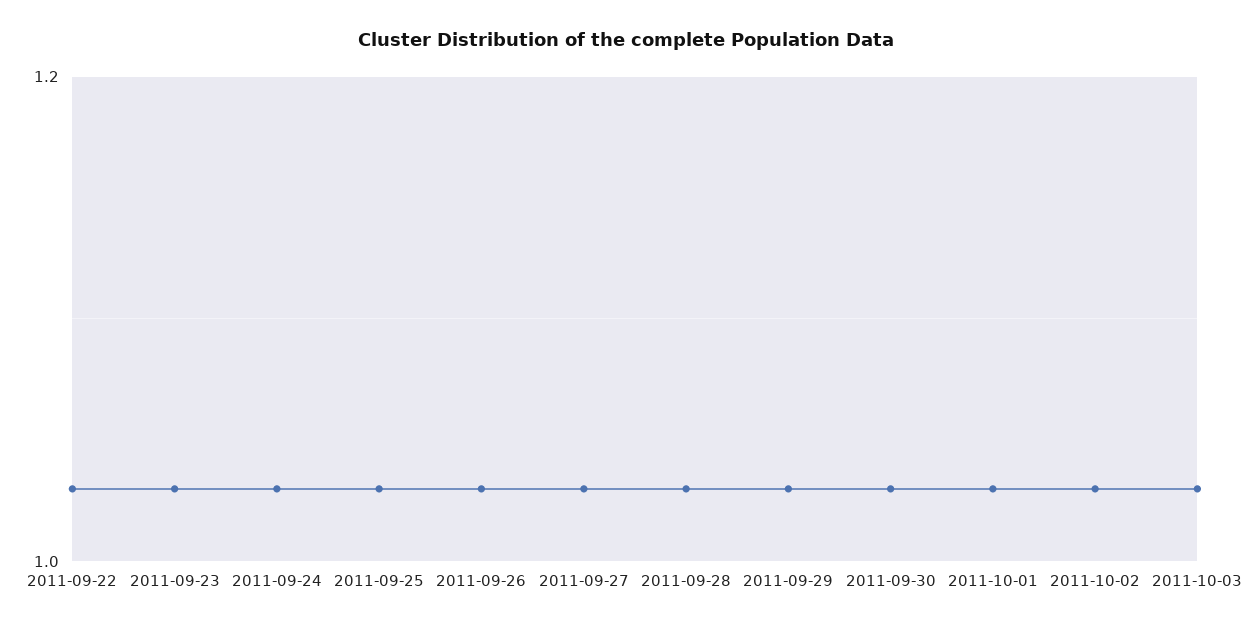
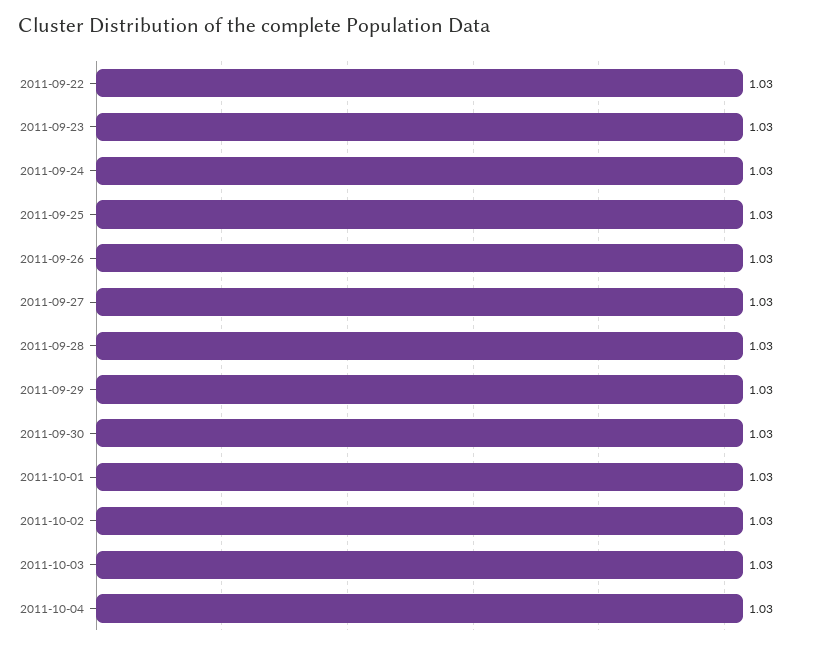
2011-10-04: none -> 1.03

